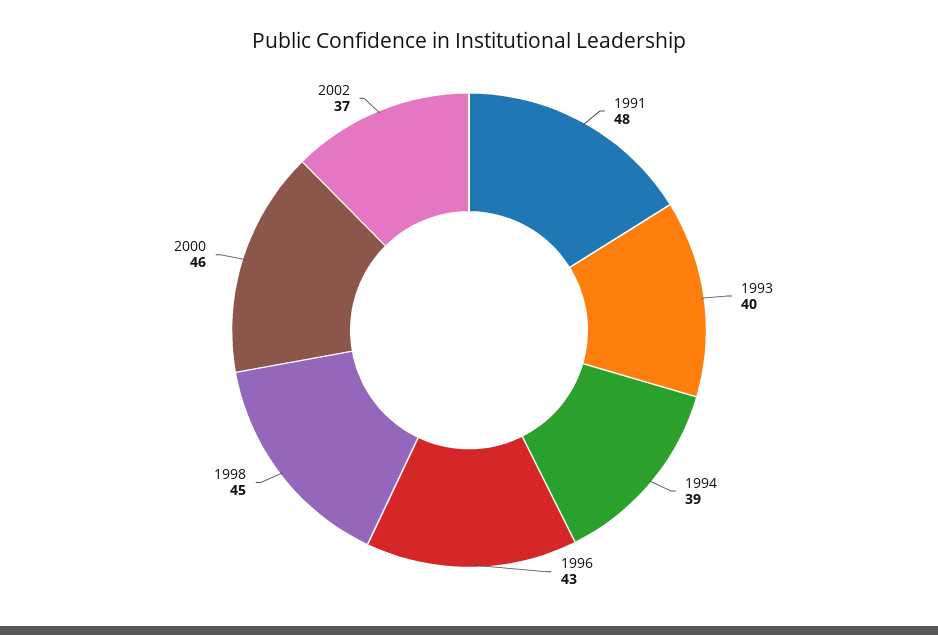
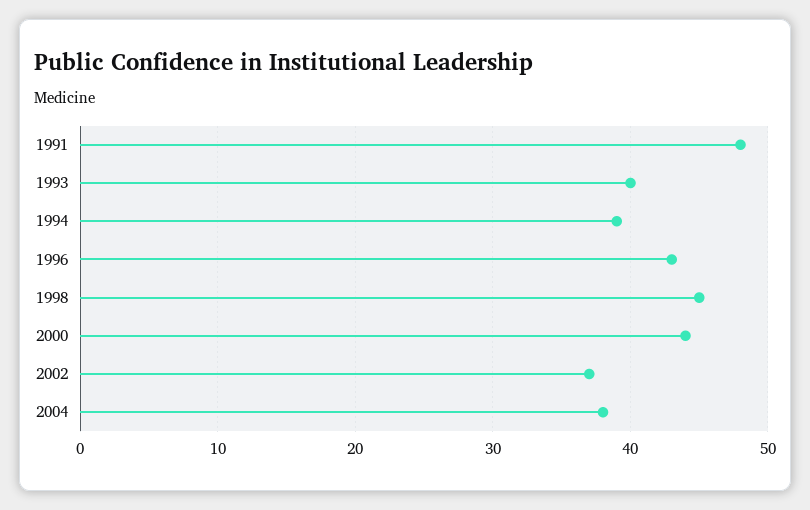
2000: 46 -> 44
2004: none -> 38

